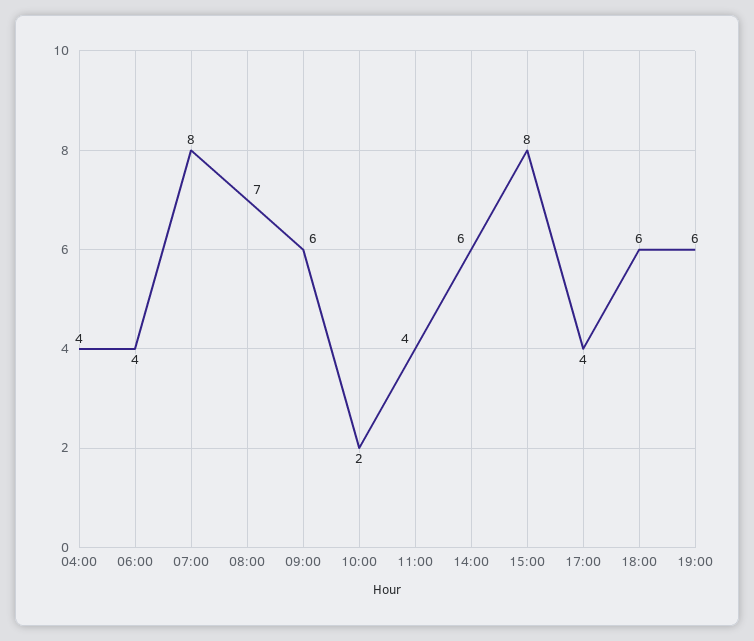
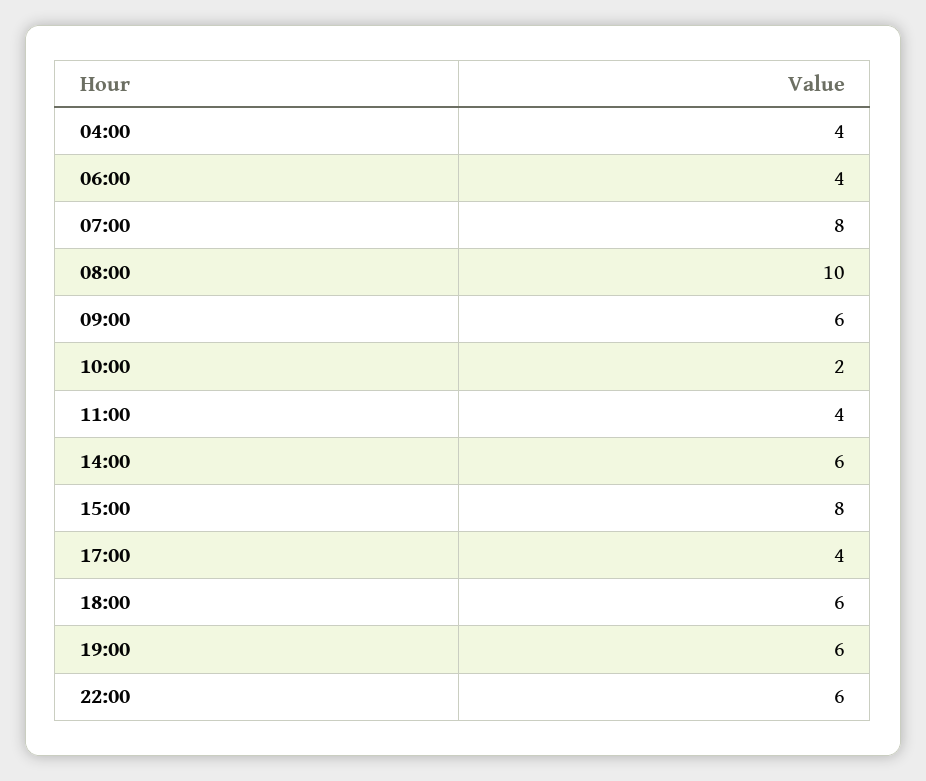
08:00: 7 -> 10
22:00: none -> 6

